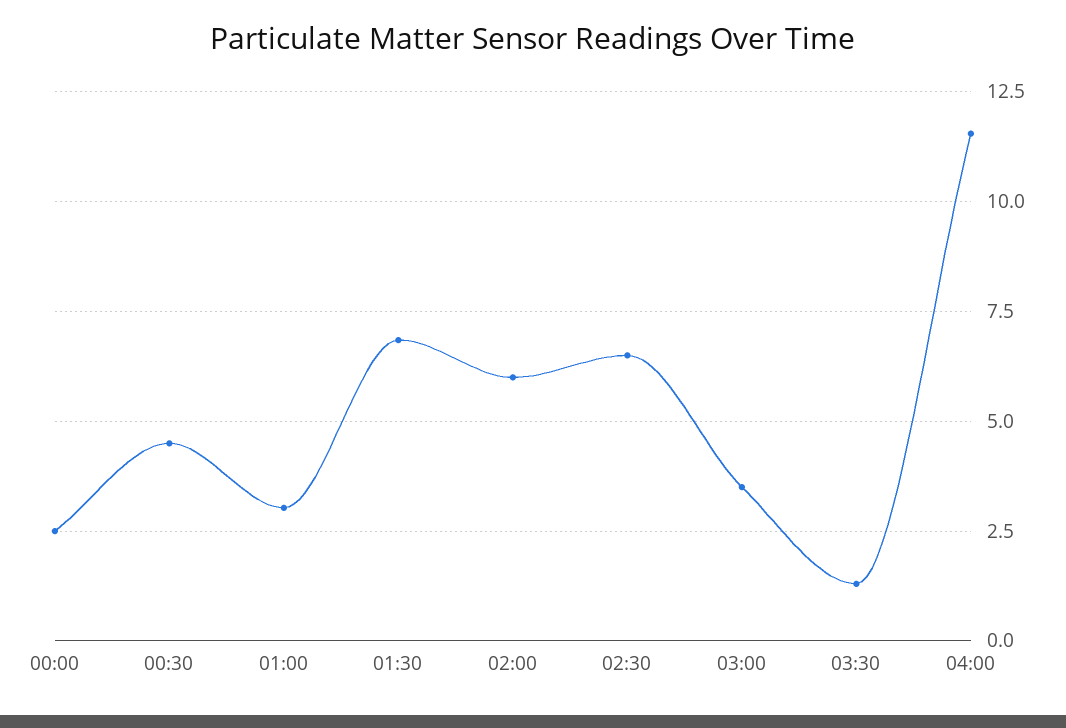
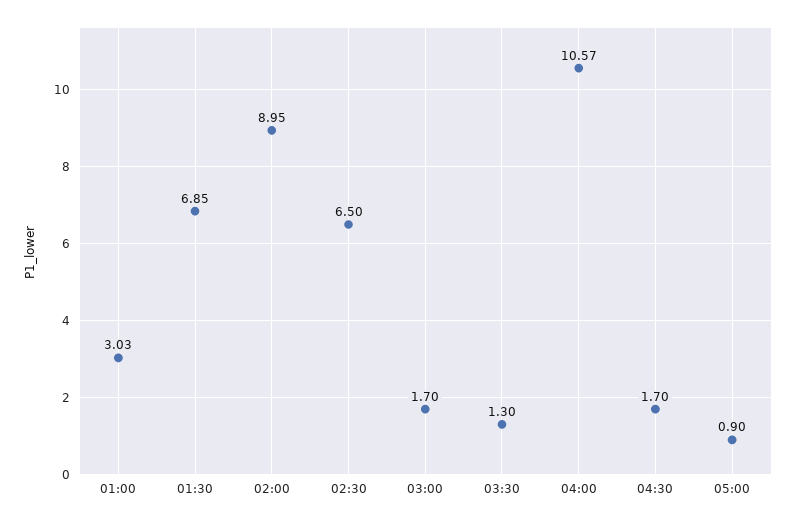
00:00: 2.5 -> none
00:30: 4.5 -> none
02:00: 6 -> 8.95
03:00: 3.5 -> 1.7
04:00: 11.5 -> 10.57
04:30: none -> 1.7
05:00: none -> 0.9

